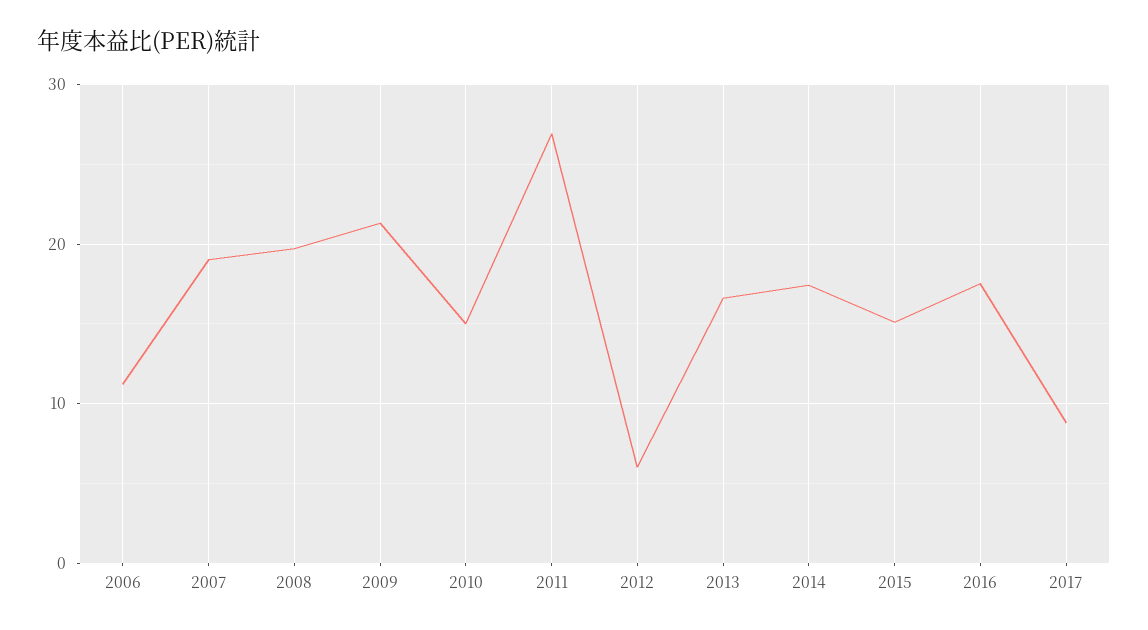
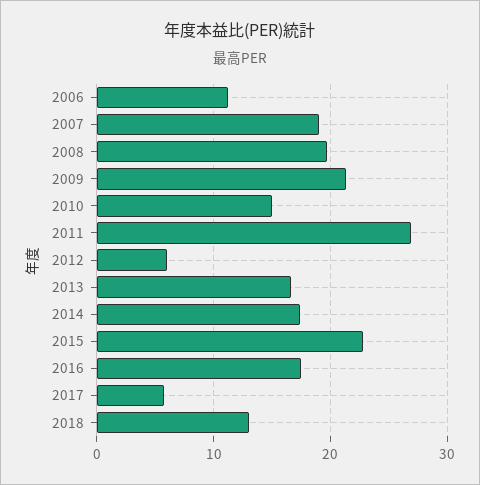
2015: 15 -> 23
2017: 9 -> 6
2018: none -> 13

